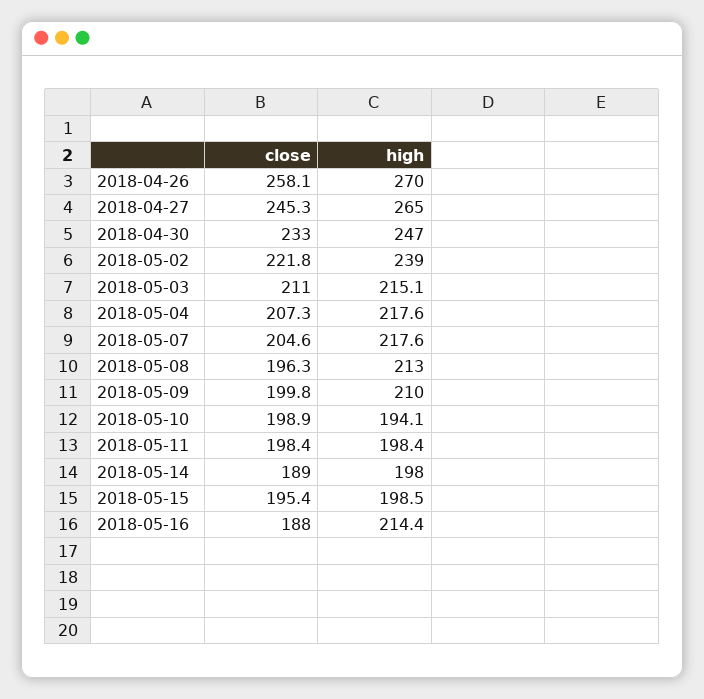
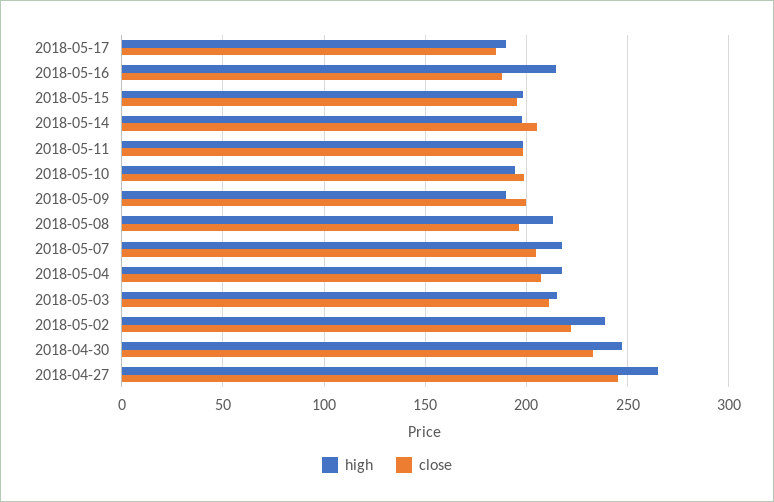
close, 2018-04-26: 258.1 -> none
high, 2018-04-26: 270 -> none
high, 2018-05-09: 210 -> 190
close, 2018-05-14: 189 -> 205
high, 2018-05-17: none -> 190
close, 2018-05-17: none -> 185

